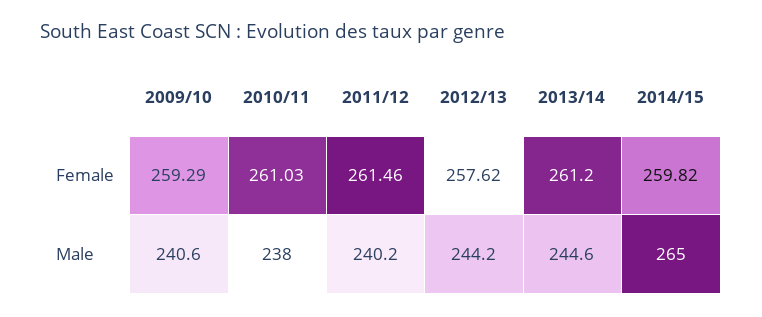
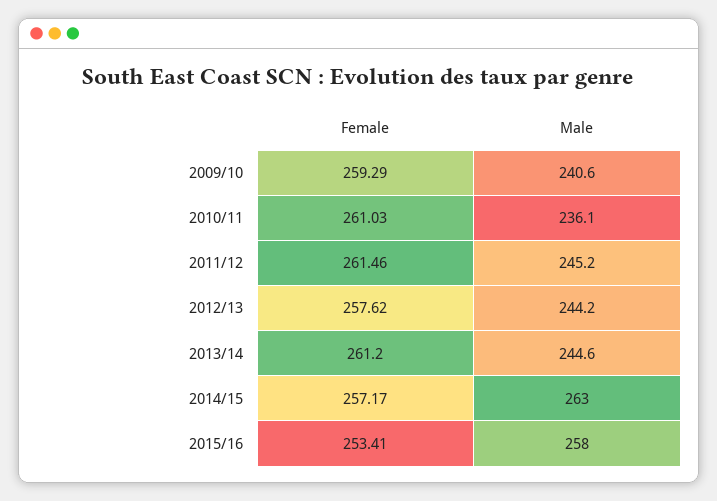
2014/15, Female: 259.82 -> 257.17
2010/11, Male: 238 -> 236.1
2011/12, Male: 240.2 -> 245.2
2014/15, Male: 265 -> 263
2015/16, Female: none -> 253.41
2015/16, Male: none -> 258

